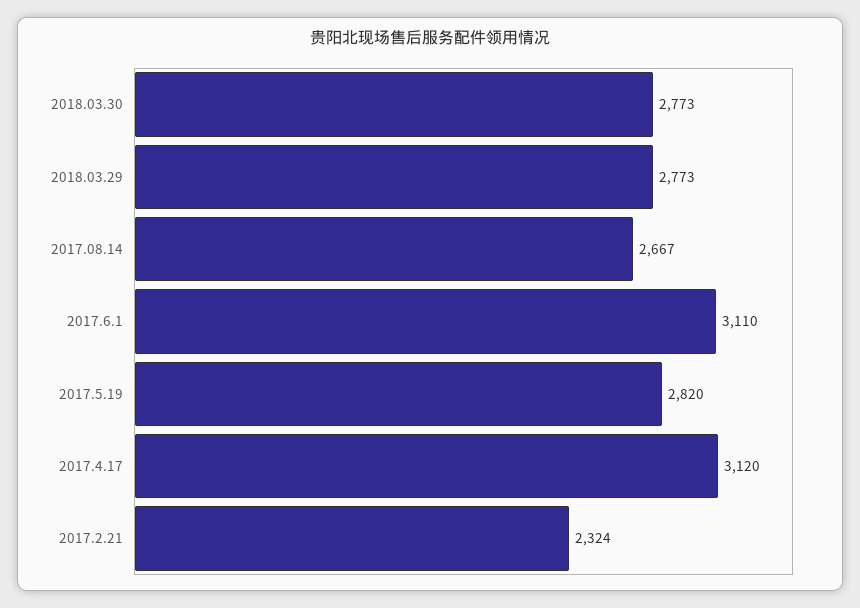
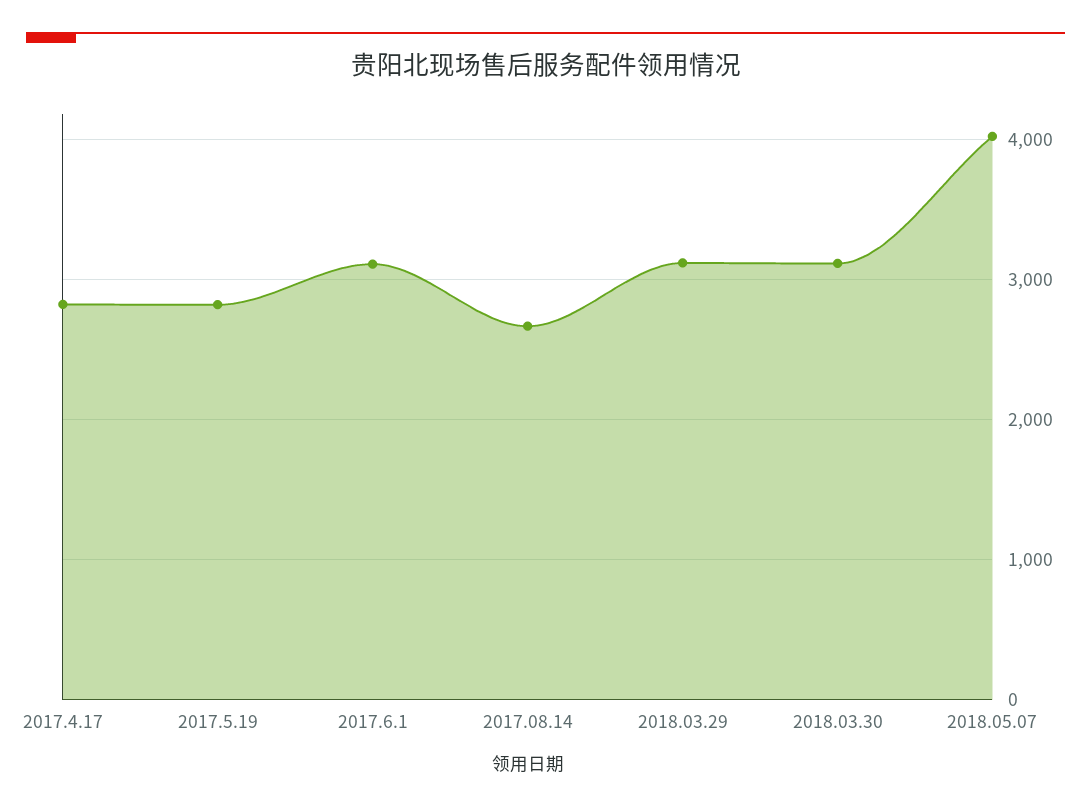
2018.03.30: 2773 -> 3100
2018.03.29: 2773 -> 3100
2017.4.17: 3120 -> 2800
2017.2.21: 2324 -> none
2018.05.07: none -> 4000

